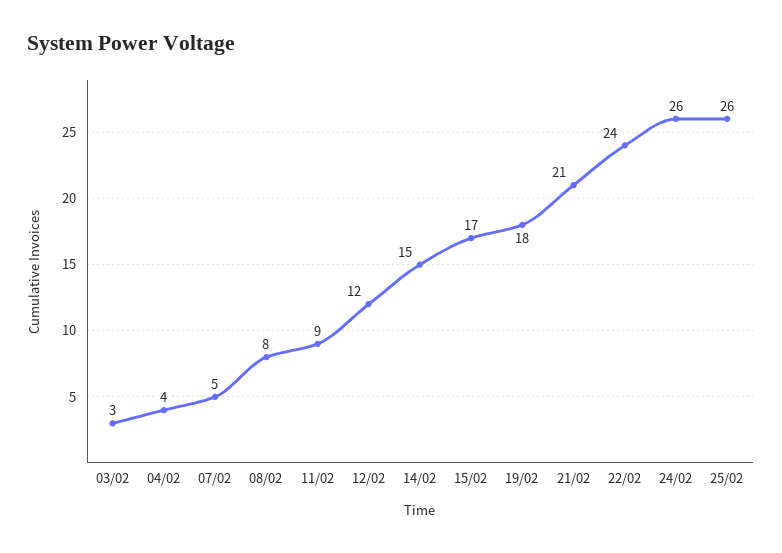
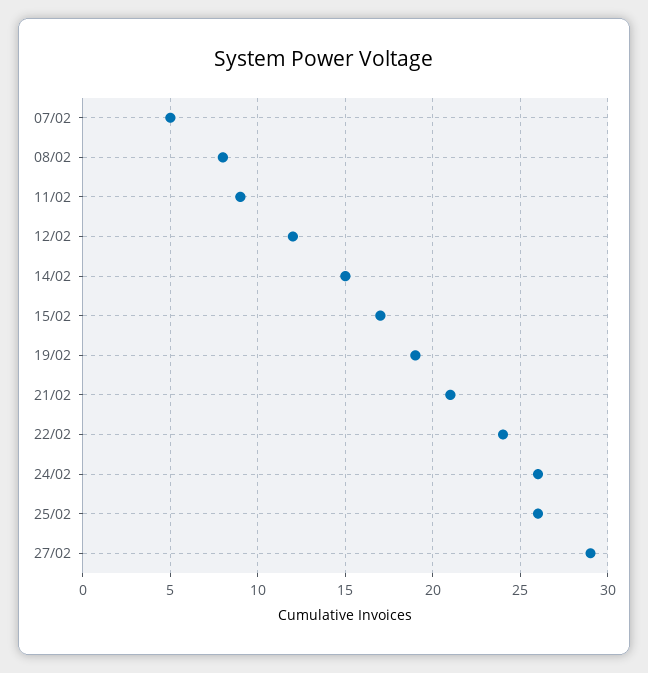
03/02: 3 -> none
04/02: 4 -> none
19/02: 18 -> 19
27/02: none -> 29

